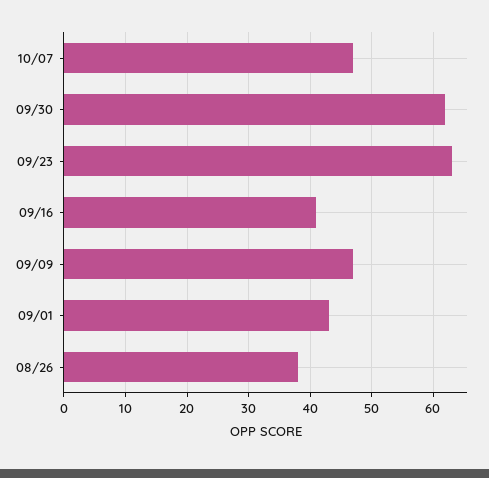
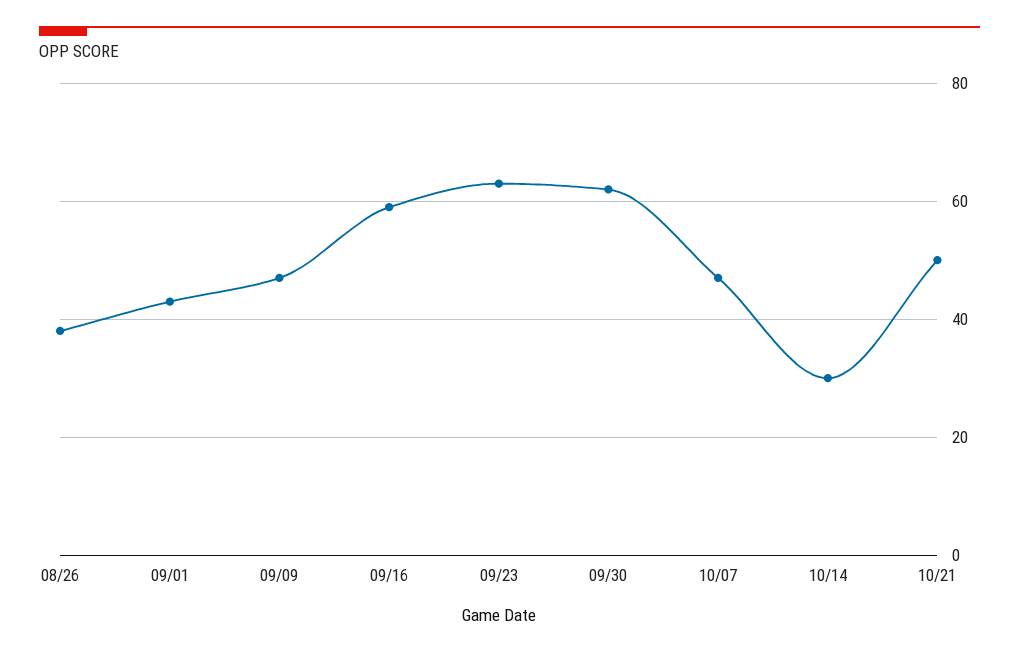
09/16: 41 -> 60
10/14: none -> 30
10/21: none -> 50

